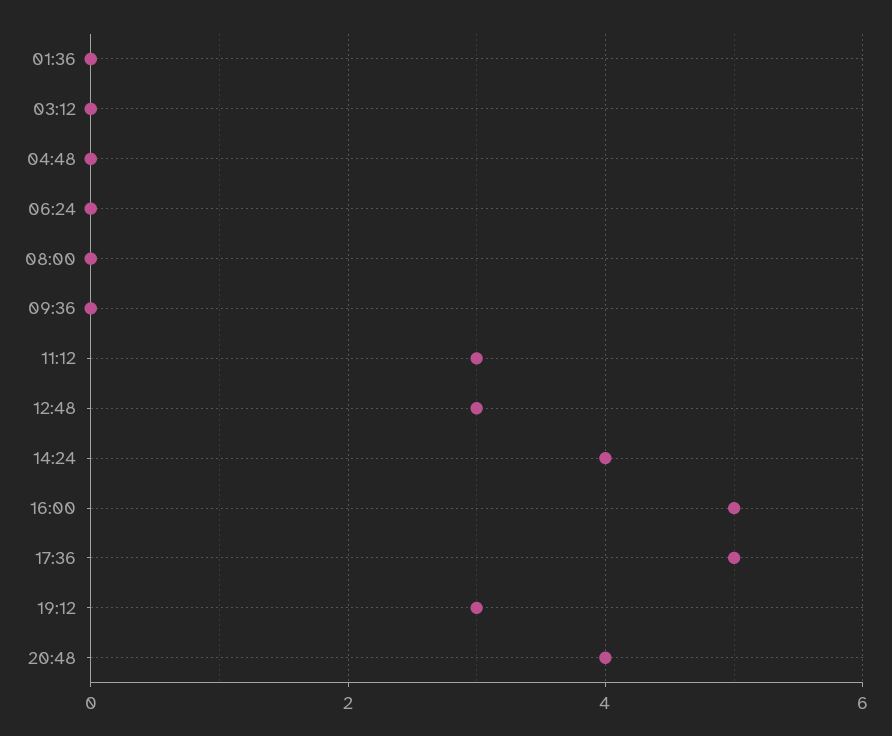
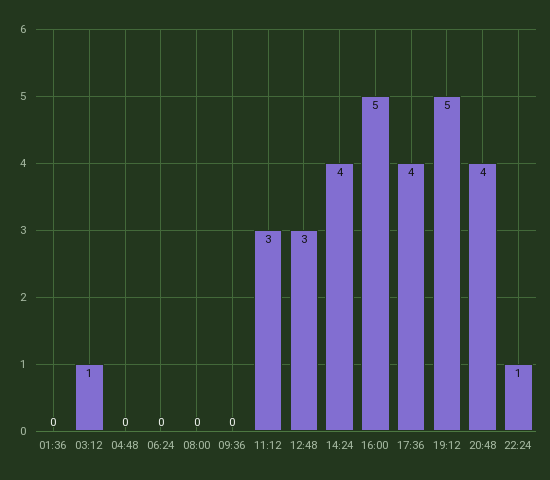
03:12: 0 -> 1
17:36: 5 -> 4
19:12: 3 -> 5
22:24: none -> 1

